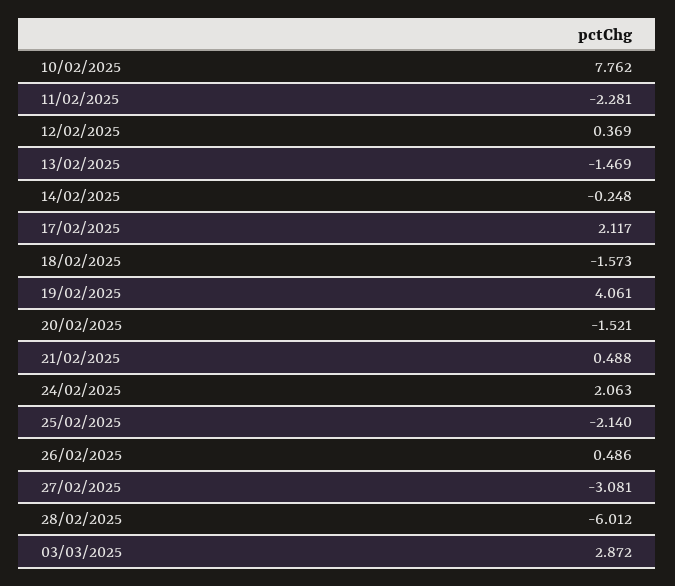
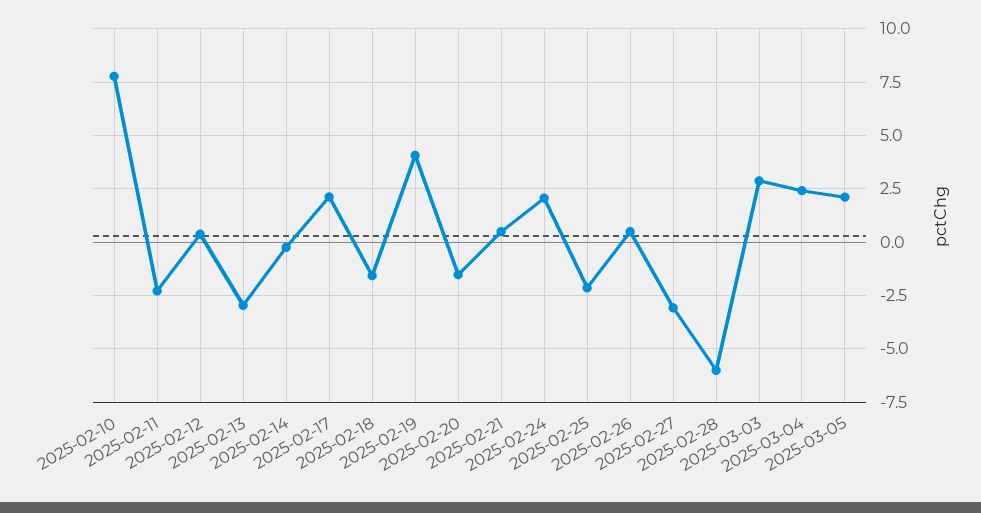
13/02/2025: -1.469 -> -3
2025-03-04: none -> 2.5
2025-03-05: none -> 2

